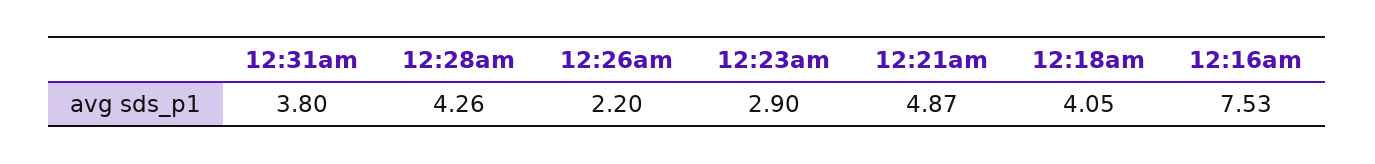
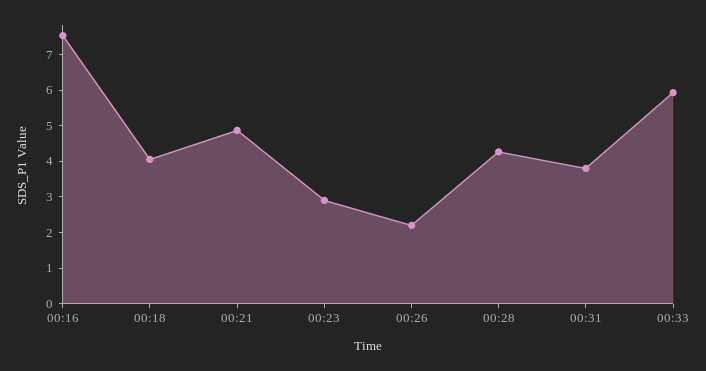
00:33: none -> 6

